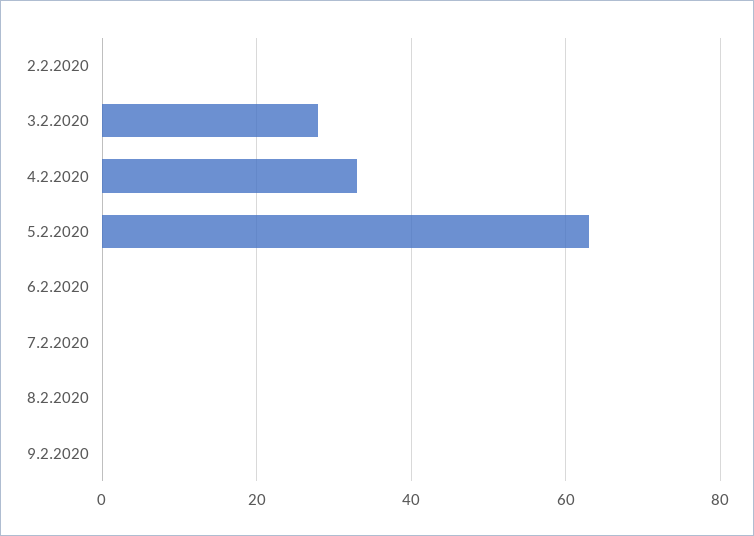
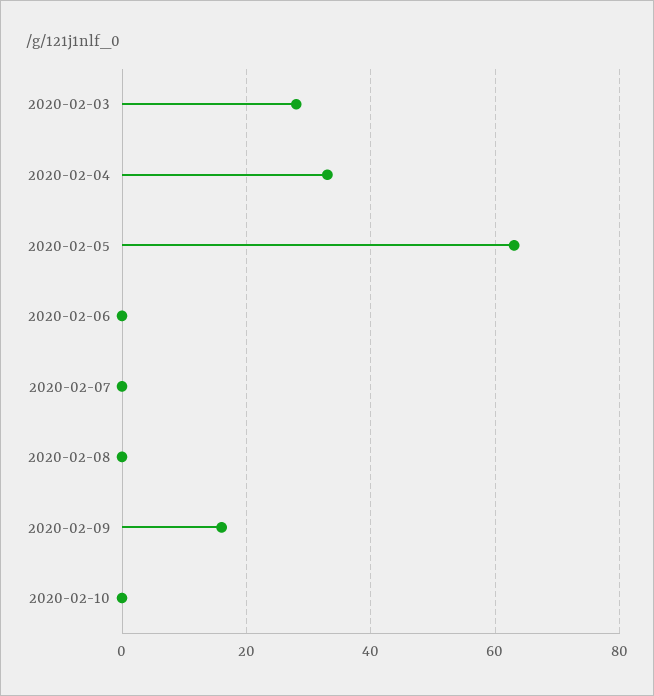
2.2.2020: 0 -> none
9.2.2020: 0 -> 15
2020-02-10: none -> 0

